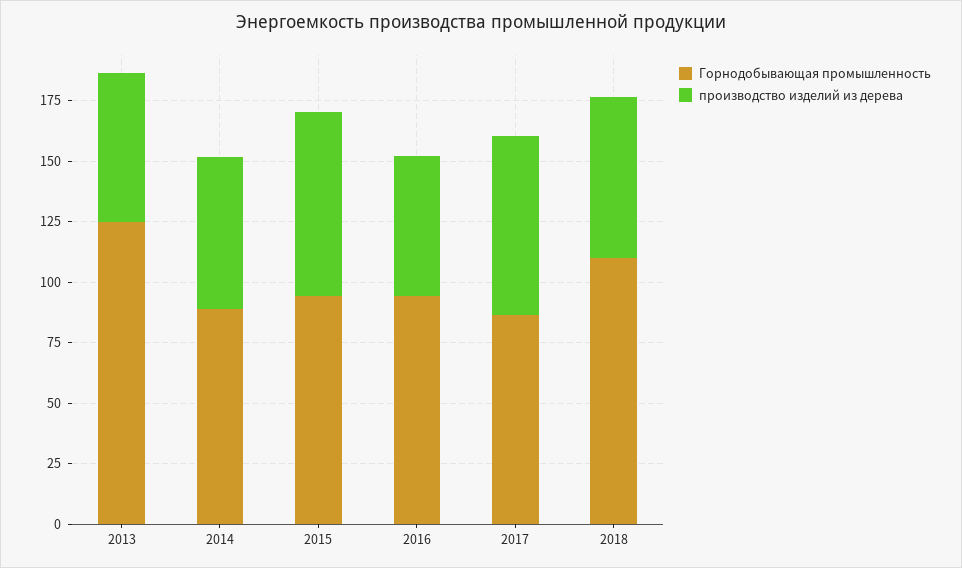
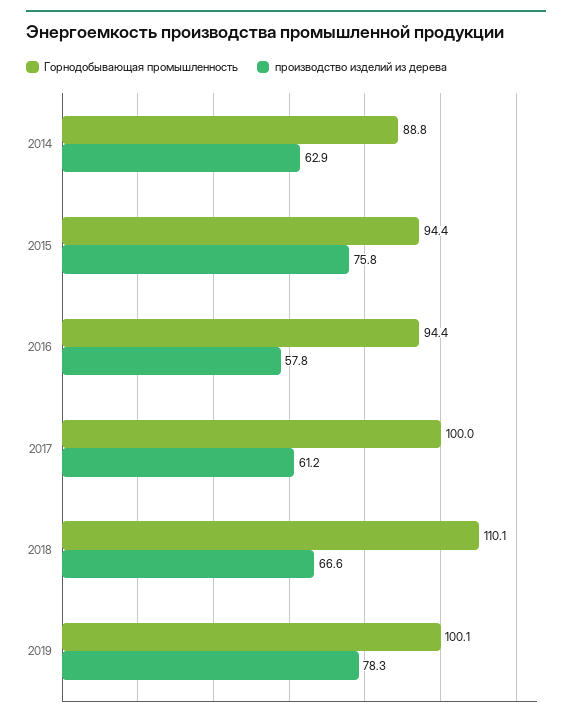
Горнодобывающая промышленность, 2013: 125 -> none
производство изделий из дерева, 2013: 60 -> none
Горнодобывающая промышленность, 2017: 85 -> 100
производство изделий из дерева, 2017: 75 -> 61.2
Горнодобывающая промышленность, 2019: none -> 100.1
производство изделий из дерева, 2019: none -> 78.3

